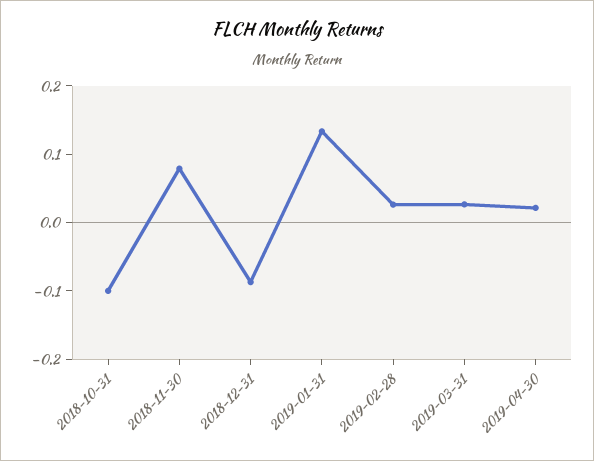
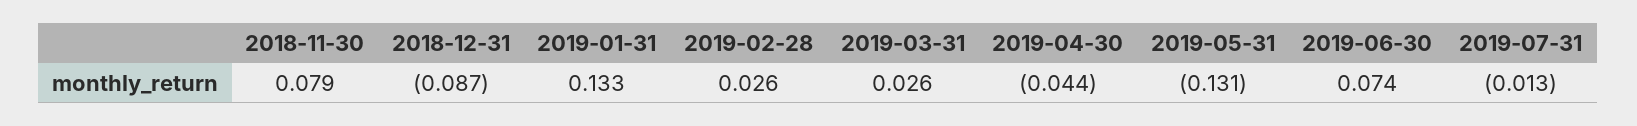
2018-10-31: -0.1 -> none
2019-04-30: 0.02 -> -0.044
2019-05-31: none -> -0.131
2019-06-30: none -> 0.074
2019-07-31: none -> -0.013

